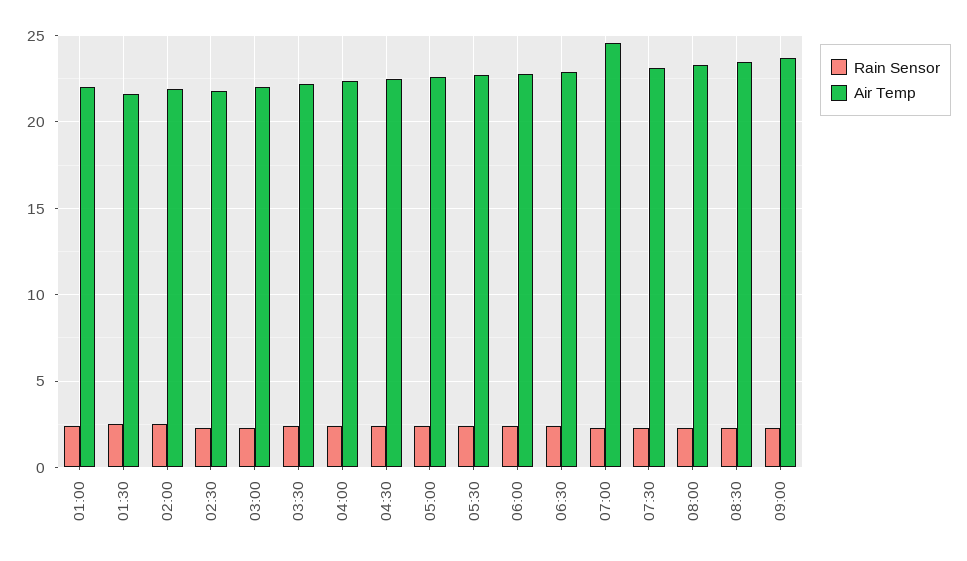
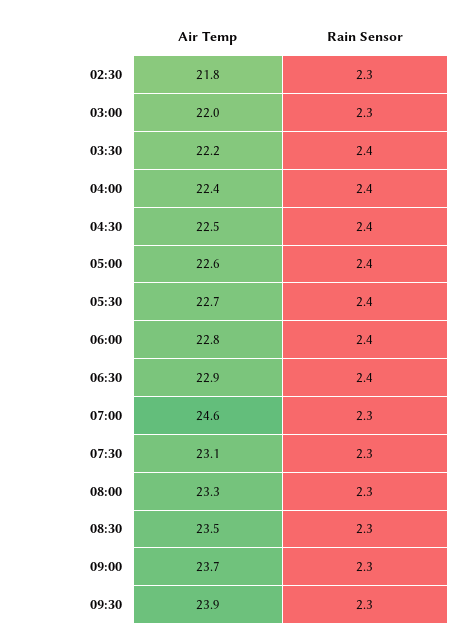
Rain Sensor, 01:00: 2.5 -> none
Air Temp, 01:00: 22 -> none
Rain Sensor, 01:30: 2.5 -> none
Air Temp, 01:30: 21.5 -> none
Rain Sensor, 02:00: 2.5 -> none
Air Temp, 02:00: 22 -> none
Air Temp, 09:30: none -> 23.9
Rain Sensor, 09:30: none -> 2.3

